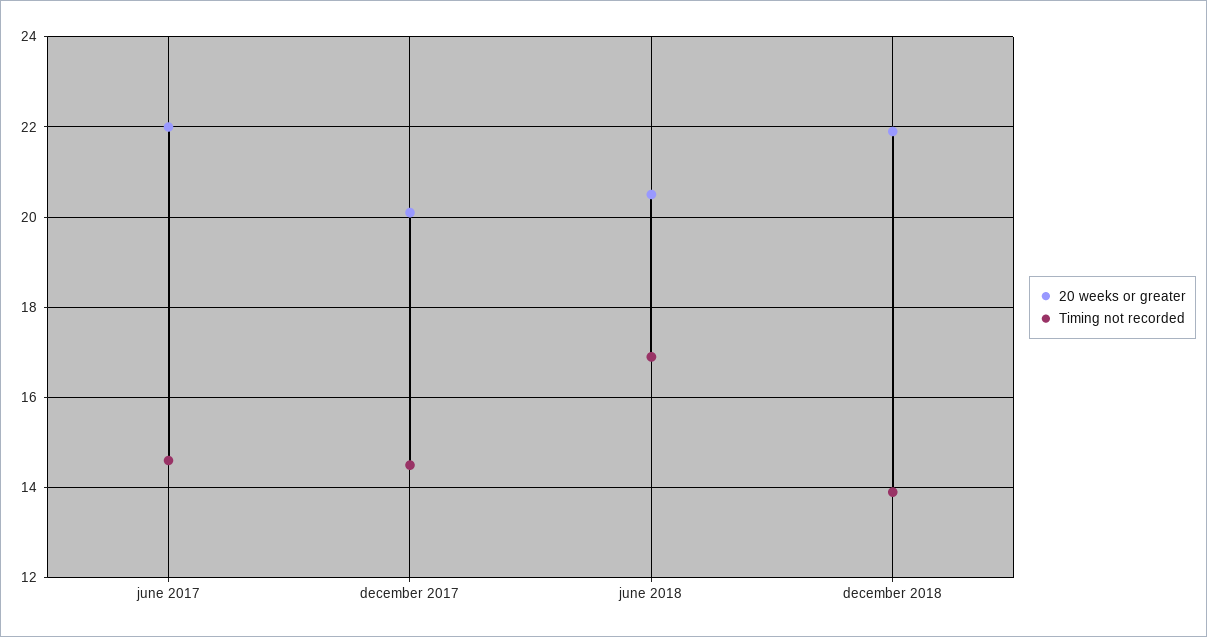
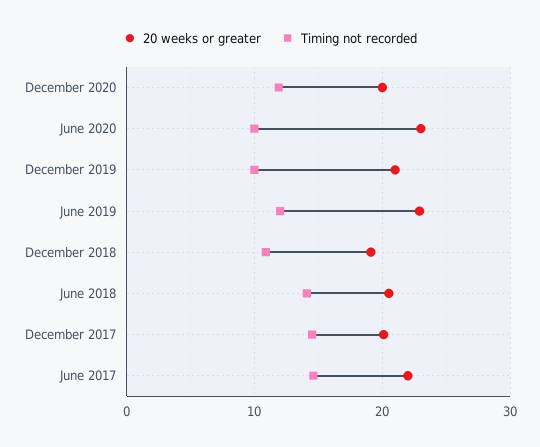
Timing not recorded, june 2018: 17 -> 14
20 weeks or greater, december 2018: 22 -> 19
Timing not recorded, december 2018: 14 -> 11
20 weeks or greater, December 2020: none -> 20
Timing not recorded, December 2020: none -> 12
20 weeks or greater, June 2020: none -> 23
Timing not recorded, June 2020: none -> 10
20 weeks or greater, December 2019: none -> 21
Timing not recorded, December 2019: none -> 10
20 weeks or greater, June 2019: none -> 23
Timing not recorded, June 2019: none -> 12

